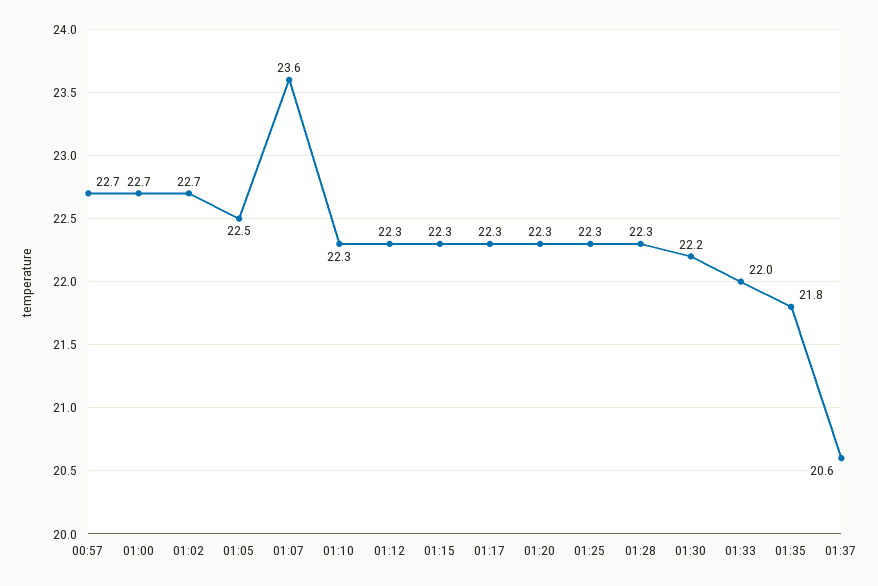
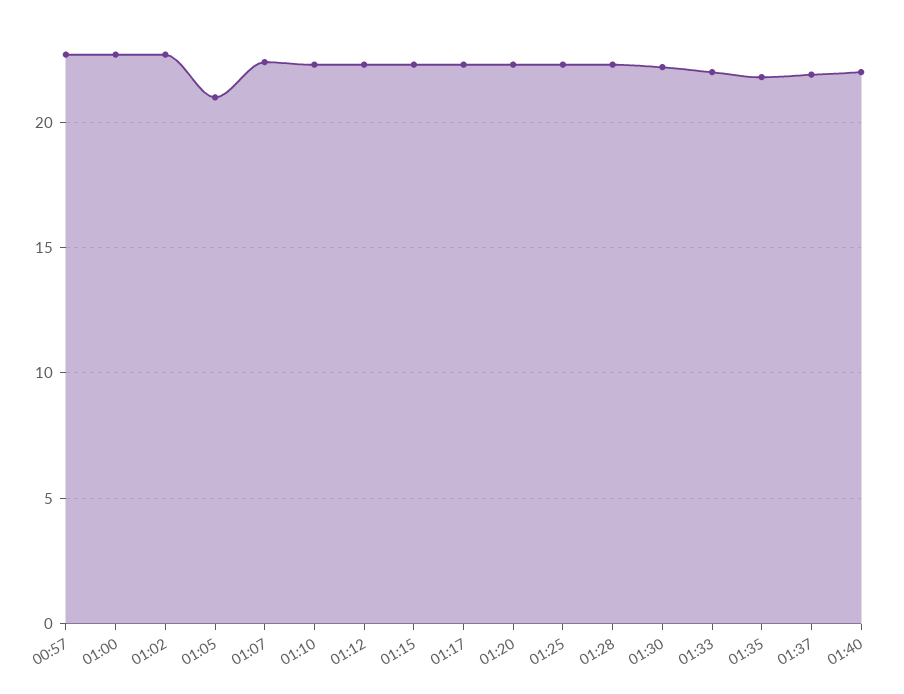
01:05: 22.5 -> 21
01:07: 23.6 -> 22.5
01:37: 20.6 -> 22
01:40: none -> 22

